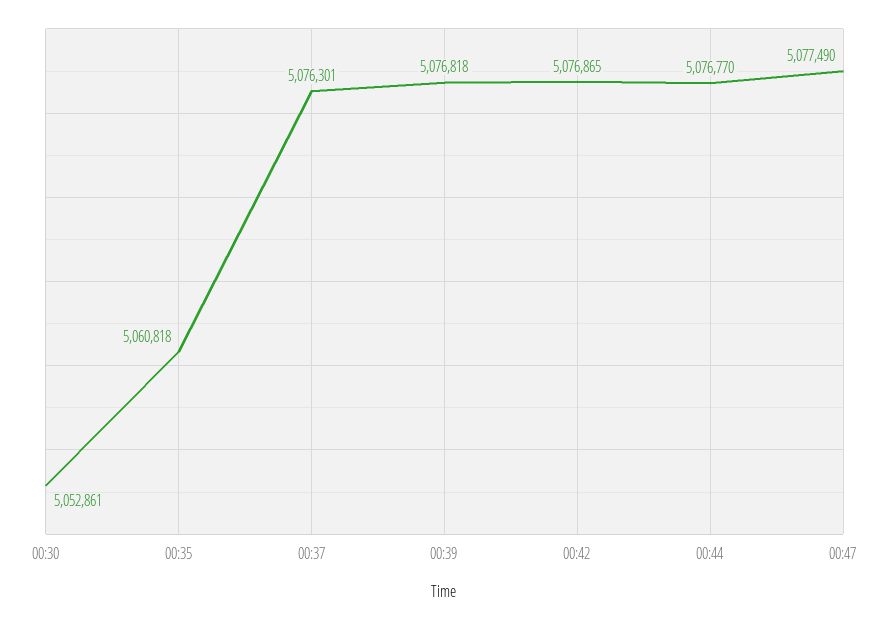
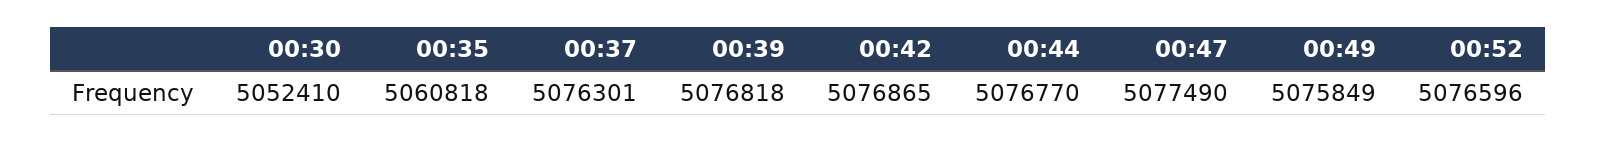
00:30: 5052861 -> 5052410
00:49: none -> 5075849
00:52: none -> 5076596

